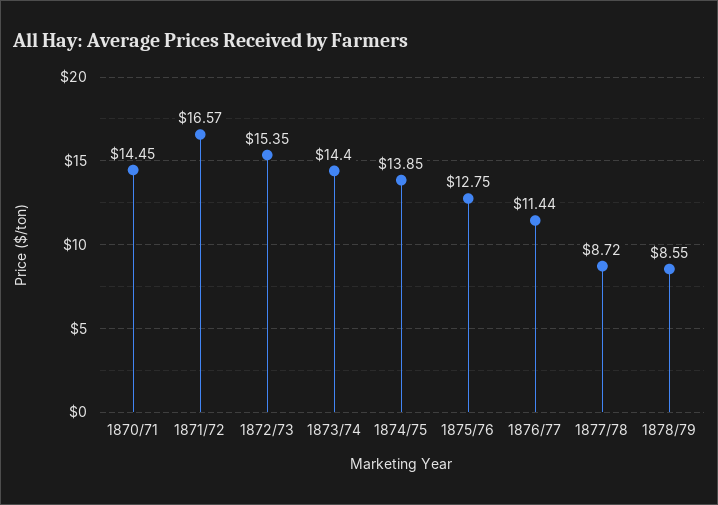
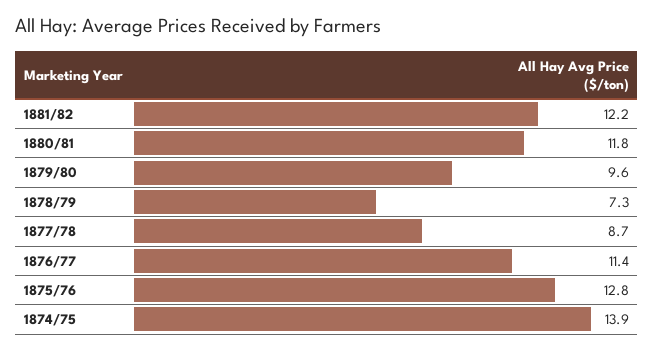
1870/71: 14.45 -> none
1871/72: 16.57 -> none
1872/73: 15.35 -> none
1873/74: 14.4 -> none
1878/79: 8.55 -> 7.3
1881/82: none -> 12.2
1880/81: none -> 11.8
1879/80: none -> 9.6

